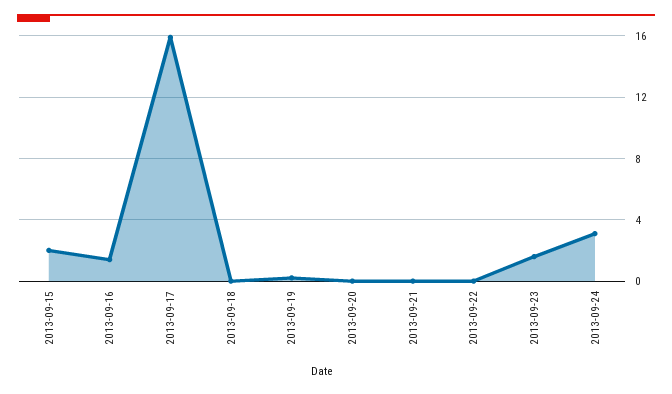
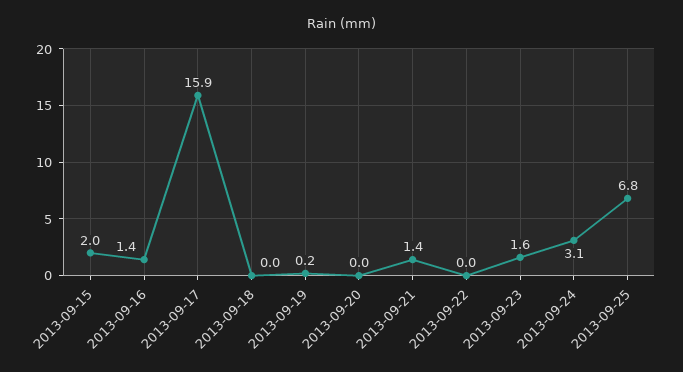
2013-09-21: 0 -> 1.4
2013-09-25: none -> 6.8

